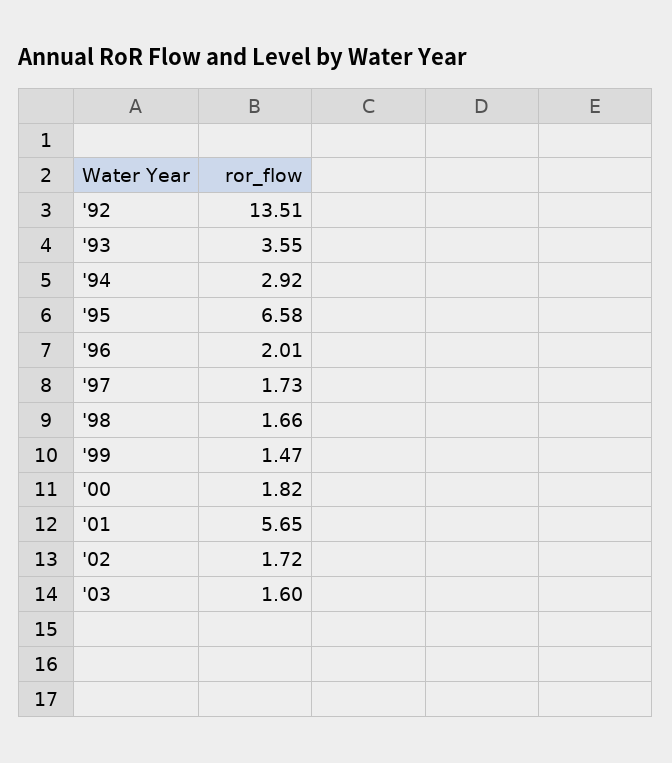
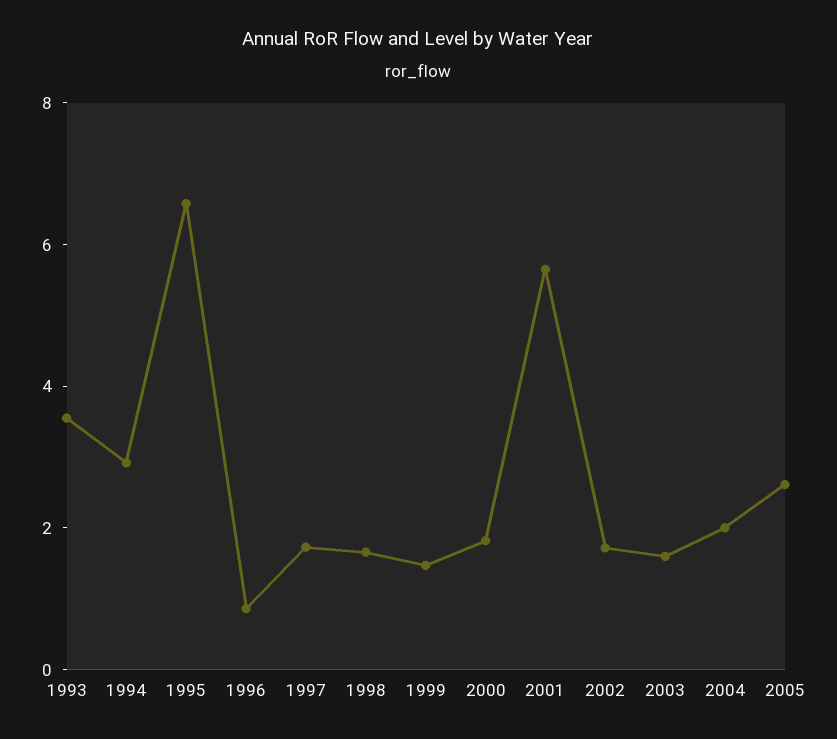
'92: 13.51 -> none
'96: 2.01 -> 1
2004: none -> 2
2005: none -> 2.5

